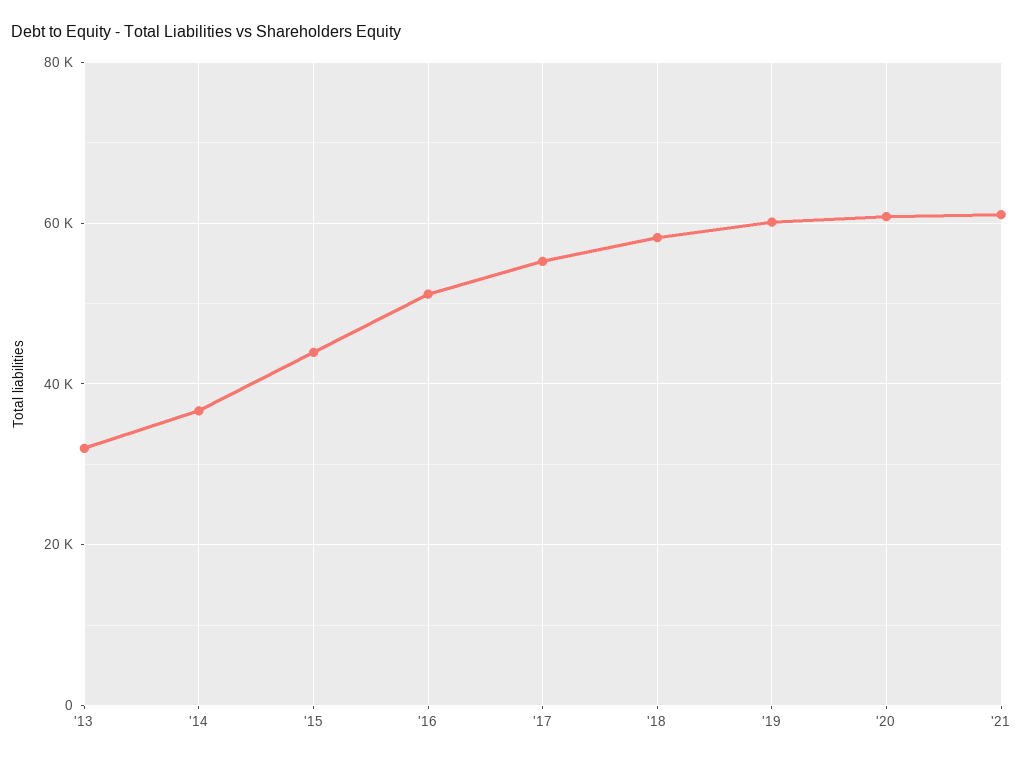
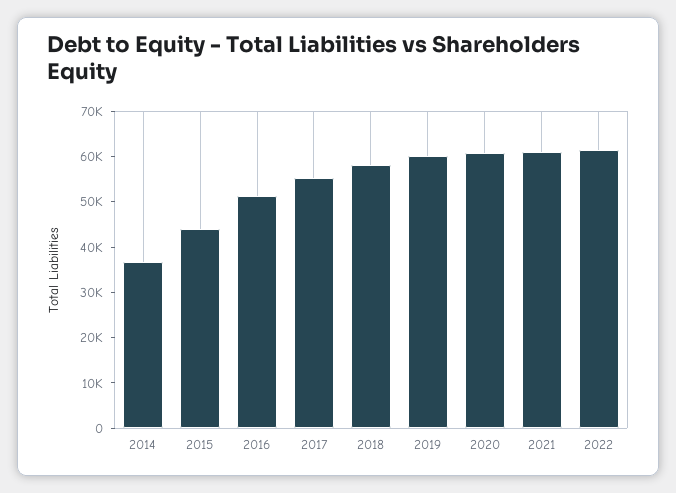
'13: 32000 -> none
2022: none -> 62000

